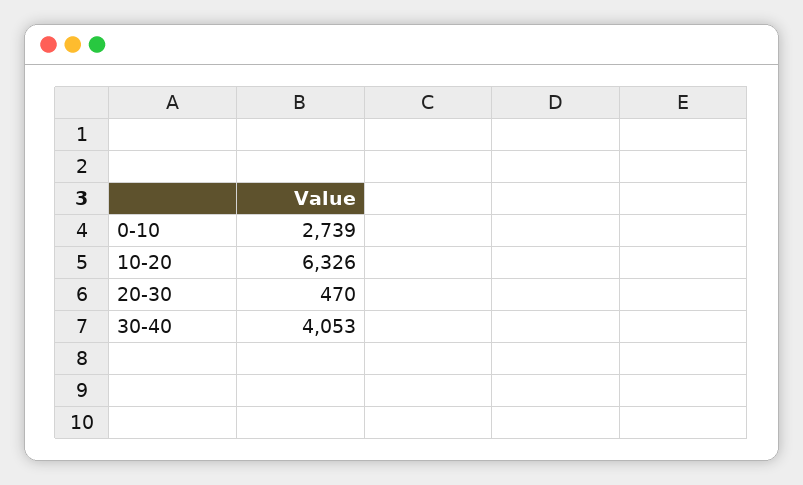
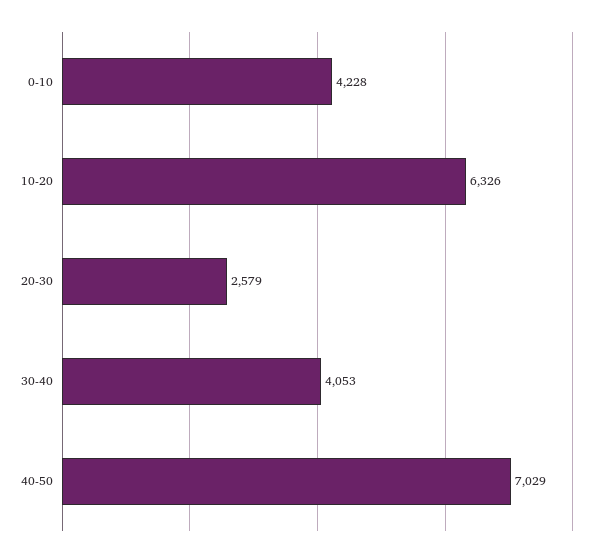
0-10: 2739 -> 4228
20-30: 470 -> 2579
40-50: none -> 7029

